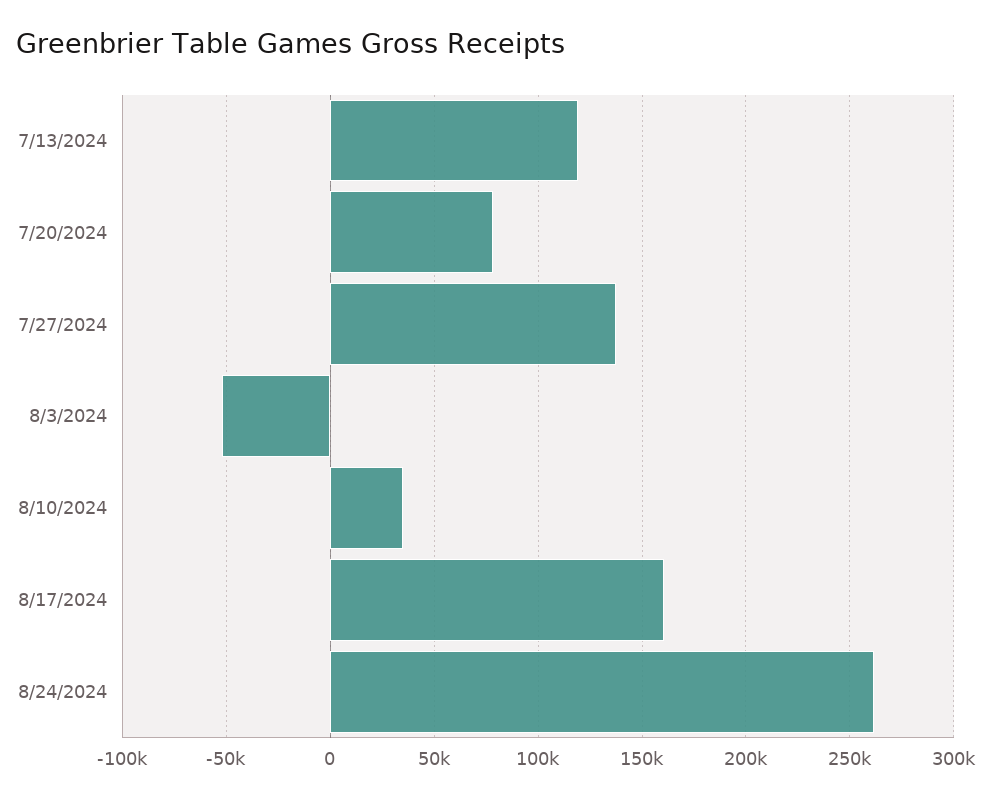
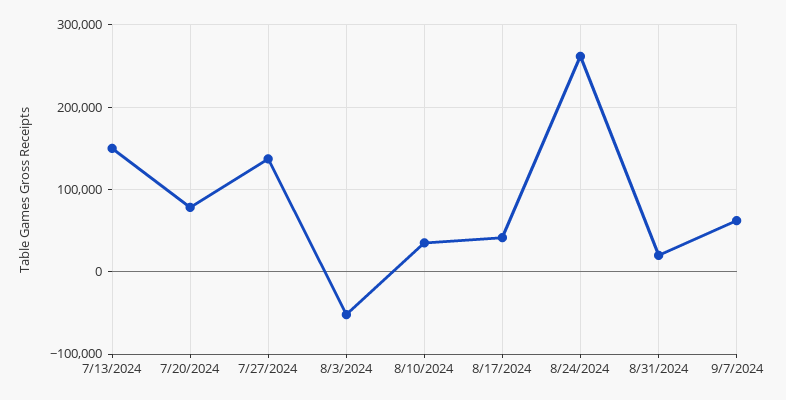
7/13/2024: 120000 -> 150000
8/17/2024: 160000 -> 40000
8/31/2024: none -> 20000
9/7/2024: none -> 60000

